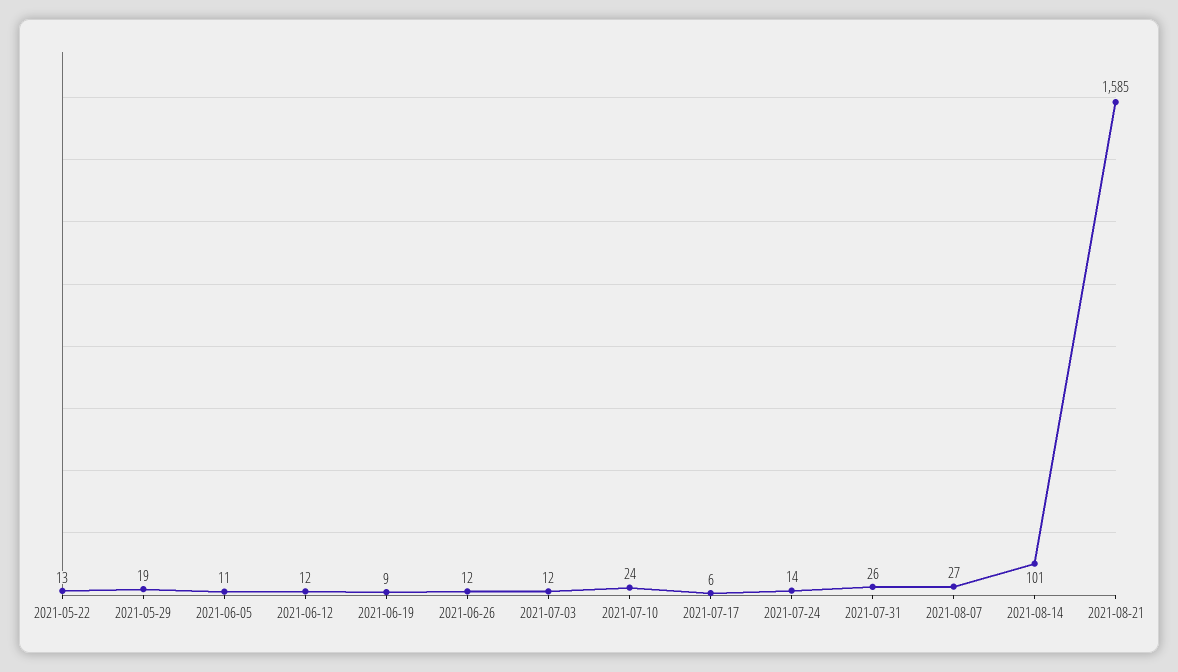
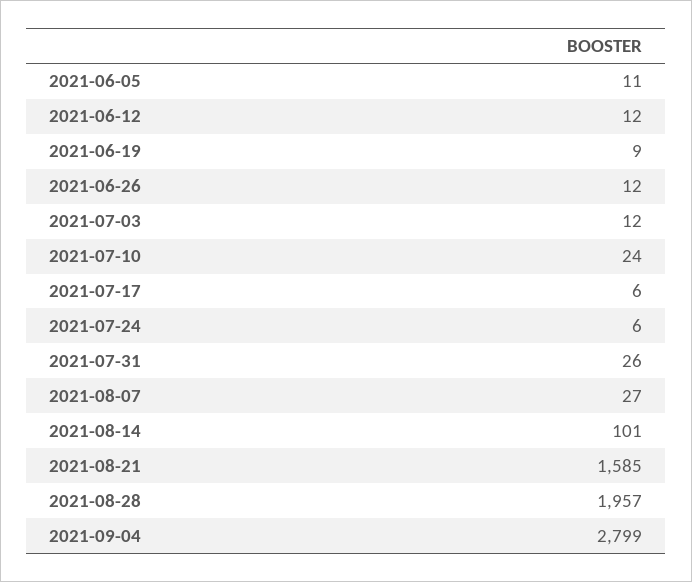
2021-05-22: 13 -> none
2021-05-29: 19 -> none
2021-07-24: 14 -> 6
2021-08-28: none -> 1957
2021-09-04: none -> 2799

